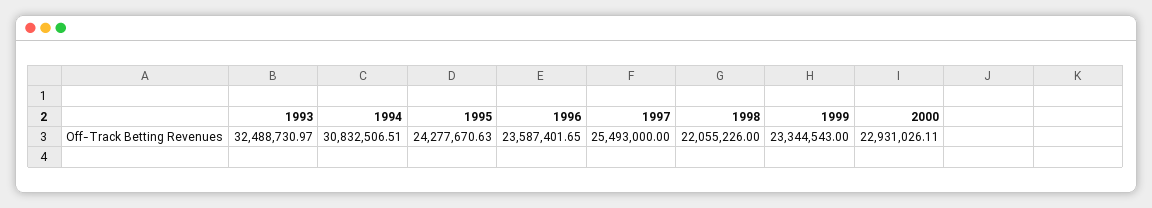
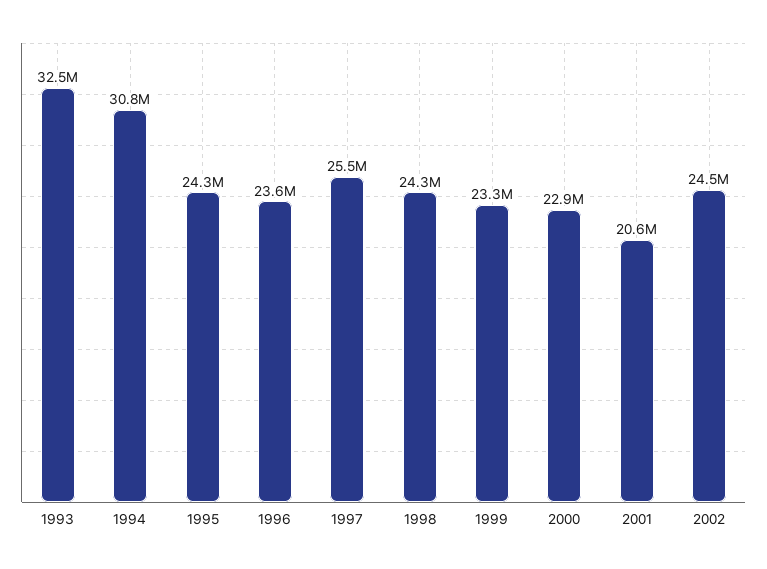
1998: 22055226 -> 24300000
2001: none -> 20600000
2002: none -> 24500000

